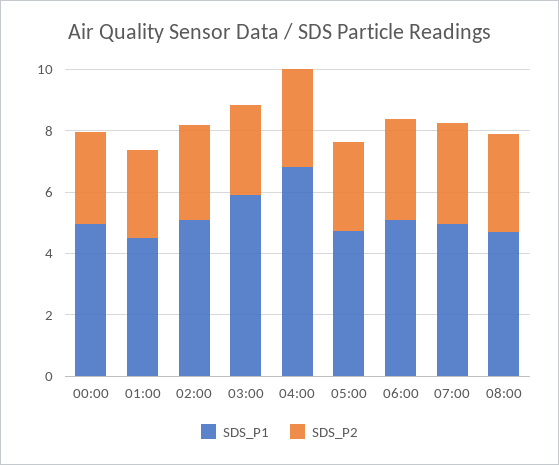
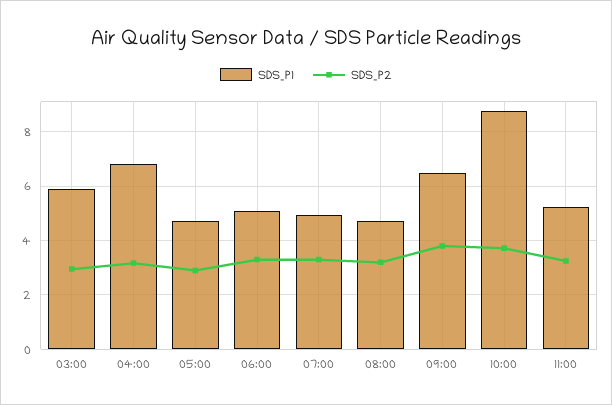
SDS_P1, 00:00: 5 -> none
SDS_P2, 00:00: 3 -> none
SDS_P1, 01:00: 4.5 -> none
SDS_P2, 01:00: 3 -> none
SDS_P1, 02:00: 5 -> none
SDS_P2, 02:00: 3 -> none
SDS_P1, 09:00: none -> 6.5
SDS_P2, 09:00: none -> 3.75
SDS_P1, 10:00: none -> 8.75
SDS_P2, 10:00: none -> 3.75
SDS_P1, 11:00: none -> 5.25
SDS_P2, 11:00: none -> 3.25

